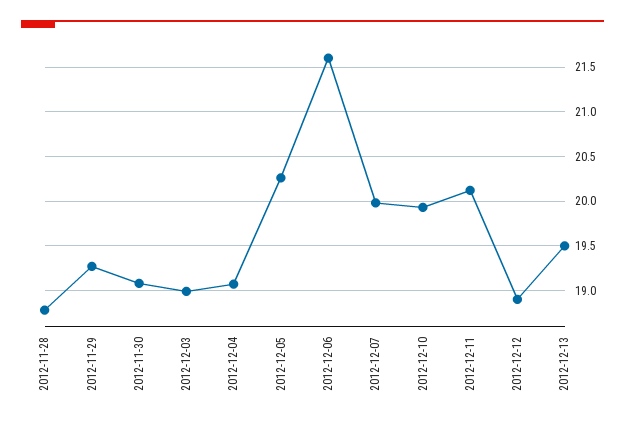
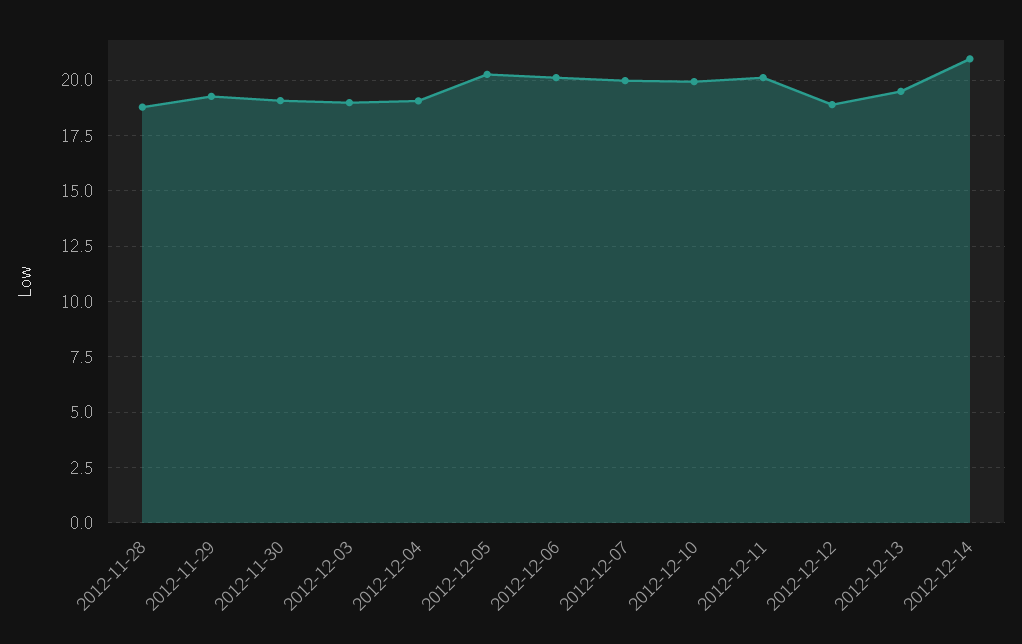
2012-12-06: 21.6 -> 20
2012-12-14: none -> 21

